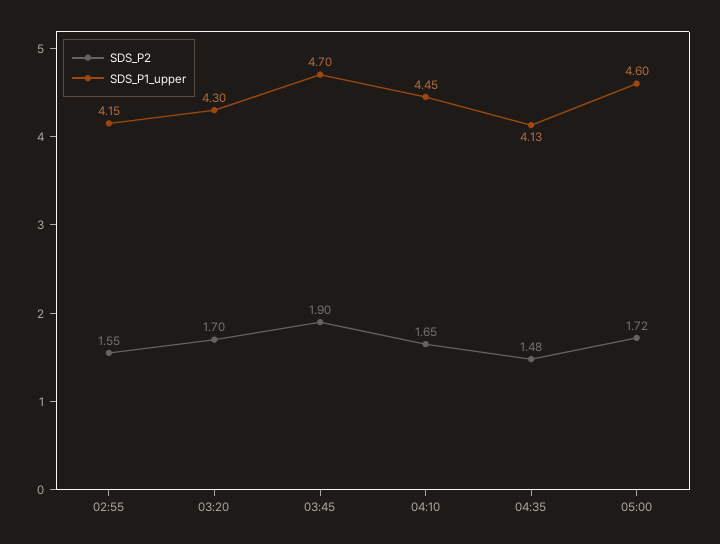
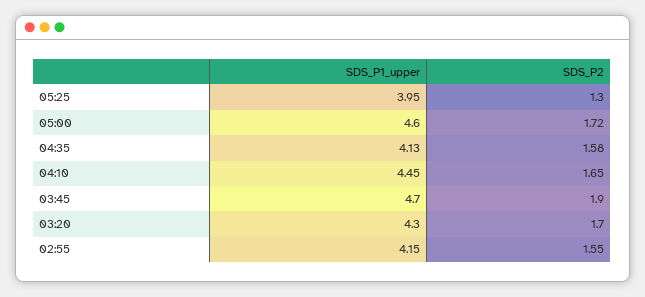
SDS_P2, 04:35: 1.48 -> 1.58
SDS_P1_upper, 05:25: none -> 3.95
SDS_P2, 05:25: none -> 1.3

